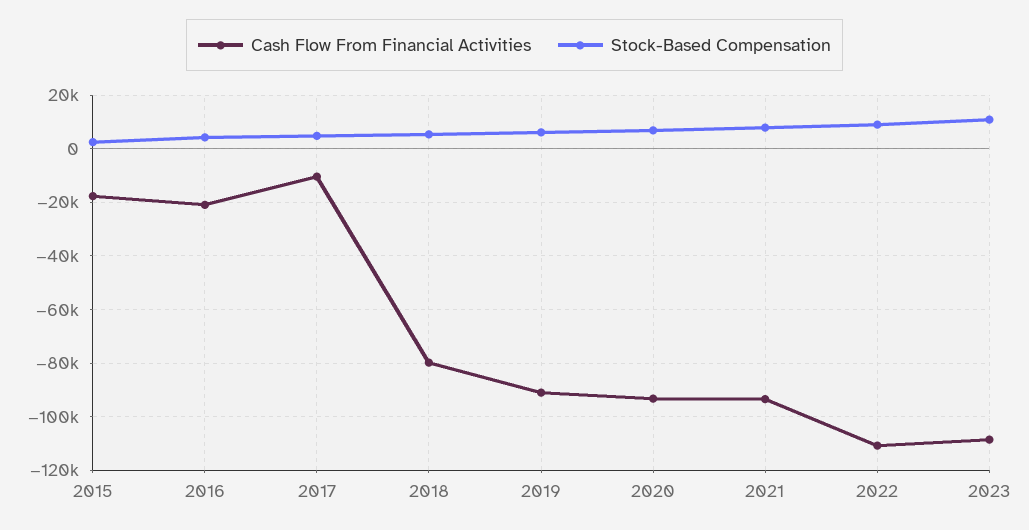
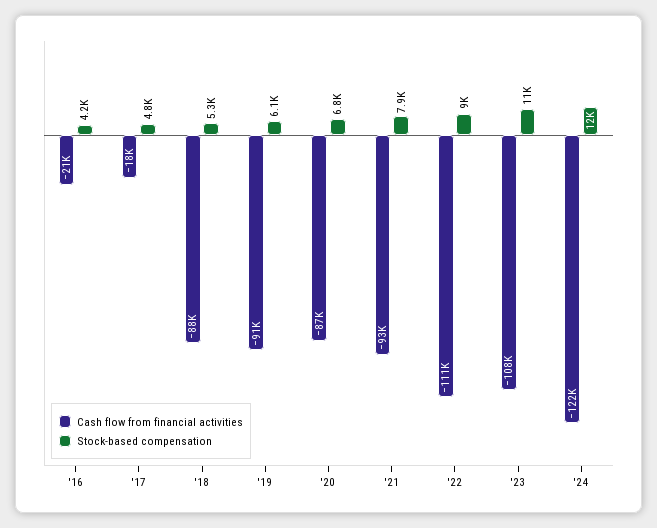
Cash Flow From Financial Activities, 2015: -17500 -> none
Stock-Based Compensation, 2015: 2500 -> none
Cash Flow From Financial Activities, 2017: -10000 -> -18000
Cash Flow From Financial Activities, 2018: -80000 -> -88000
Cash Flow From Financial Activities, 2020: -92500 -> -87000
Cash Flow From Financial Activities, '24: none -> -122000
Stock-Based Compensation, '24: none -> 12000

